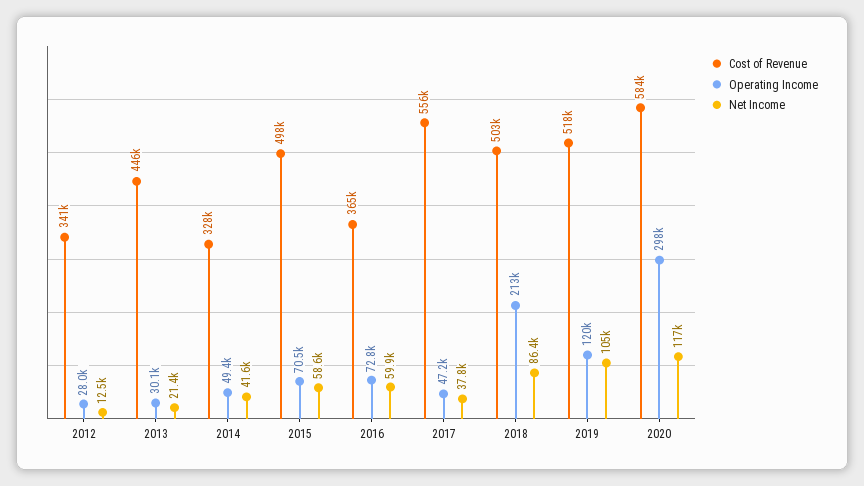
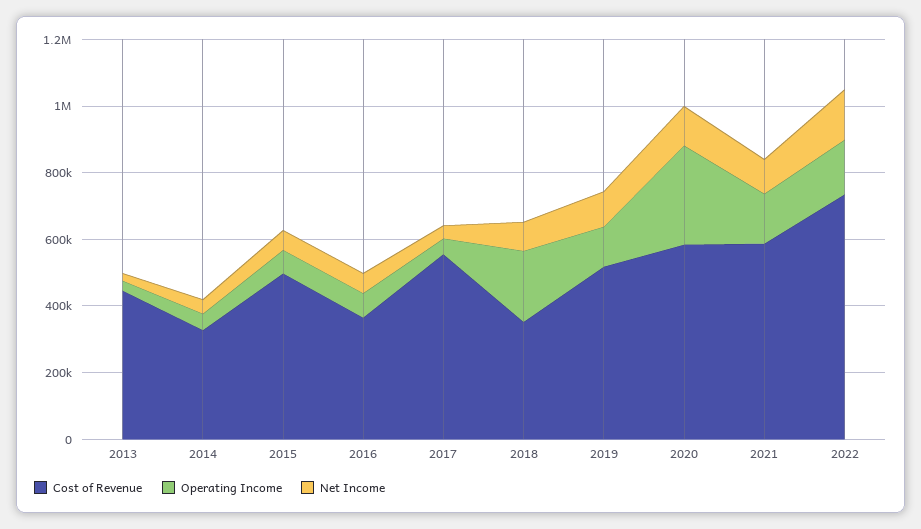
Cost of Revenue, 2012: 341000 -> none
Operating Income, 2012: 28000 -> none
Net Income, 2012: 12500 -> none
Cost of Revenue, 2018: 503000 -> 350000
Cost of Revenue, 2021: none -> 600000
Operating Income, 2021: none -> 150000
Net Income, 2021: none -> 100000
Cost of Revenue, 2022: none -> 750000
Operating Income, 2022: none -> 150000
Net Income, 2022: none -> 150000

